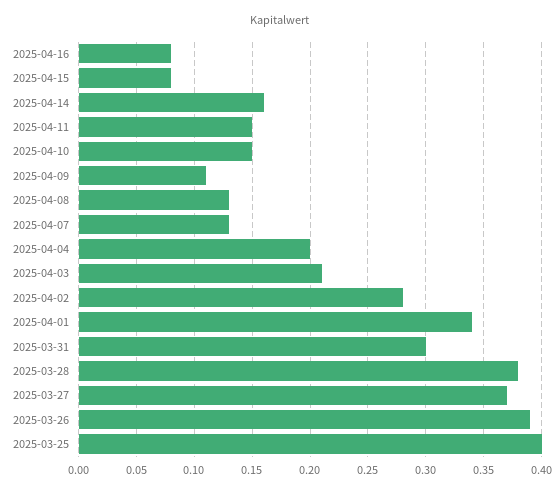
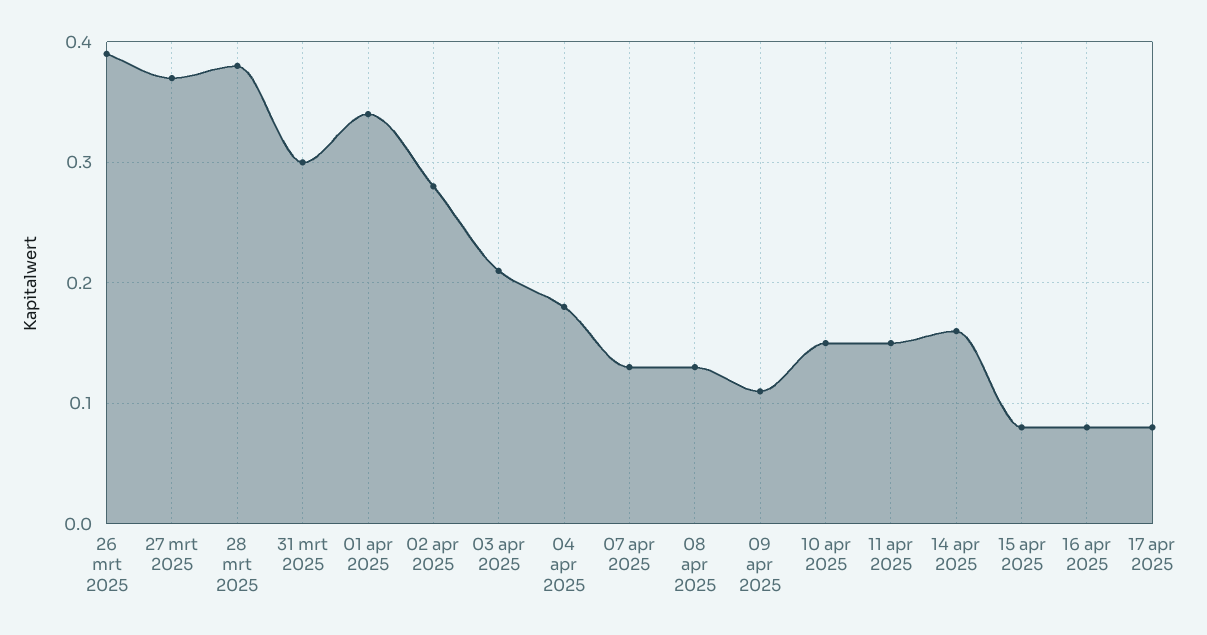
2025-04-04: 0.2 -> 0.18
2025-03-25: 0.4 -> none
17 apr 2025: none -> 0.08

